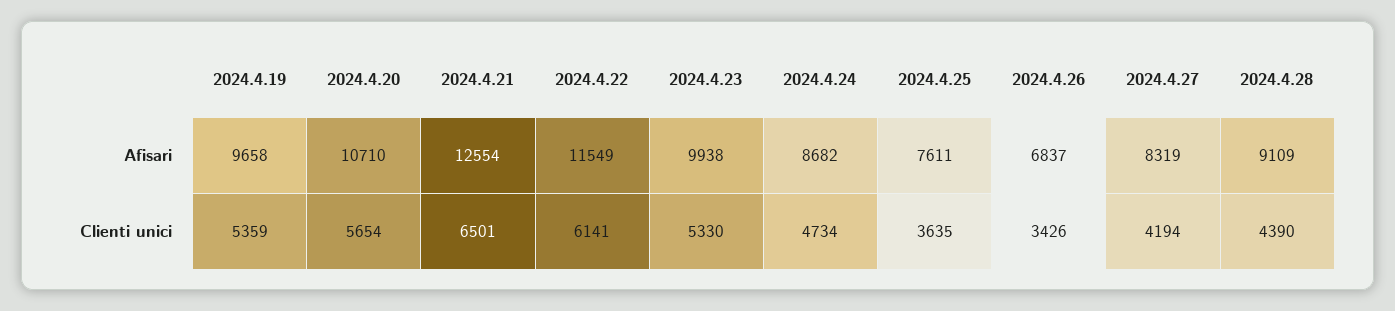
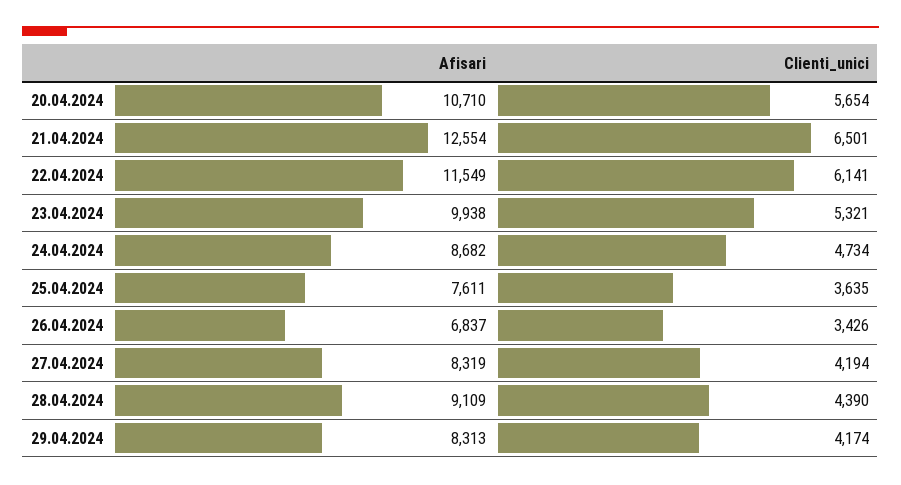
2024.4.19, Afisari: 9658 -> none
2024.4.19, Clienti unici: 5359 -> none
2024.4.23, Clienti unici: 5330 -> 5321
29.04.2024, Afisari: none -> 8313
29.04.2024, Clienti unici: none -> 4174

